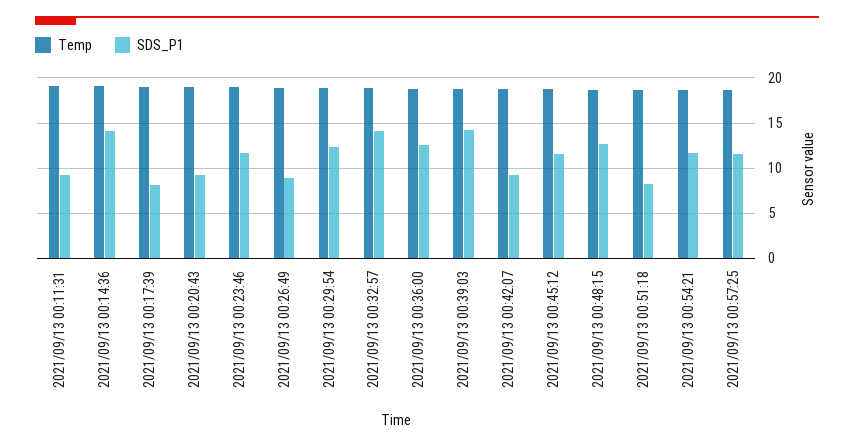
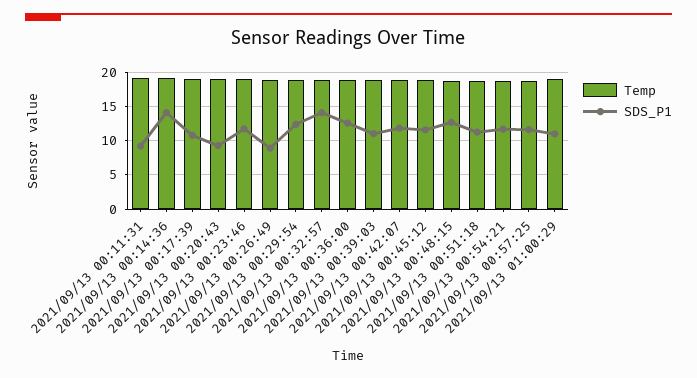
SDS_P1, 2021/09/13 00:17:39: 8 -> 11
SDS_P1, 2021/09/13 00:39:03: 14 -> 11
SDS_P1, 2021/09/13 00:42:07: 9 -> 12
SDS_P1, 2021/09/13 00:51:18: 8 -> 11
Temp, 2021/09/13 01:00:29: none -> 19
SDS_P1, 2021/09/13 01:00:29: none -> 11

